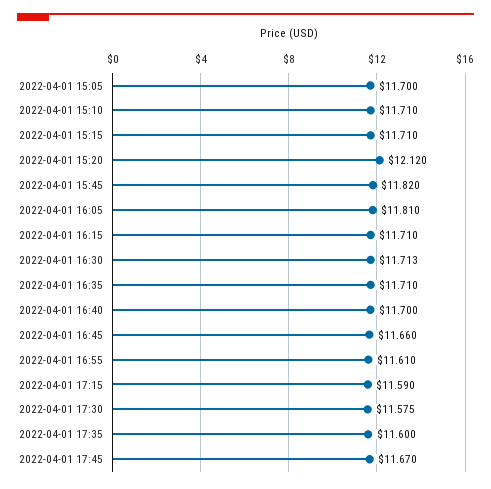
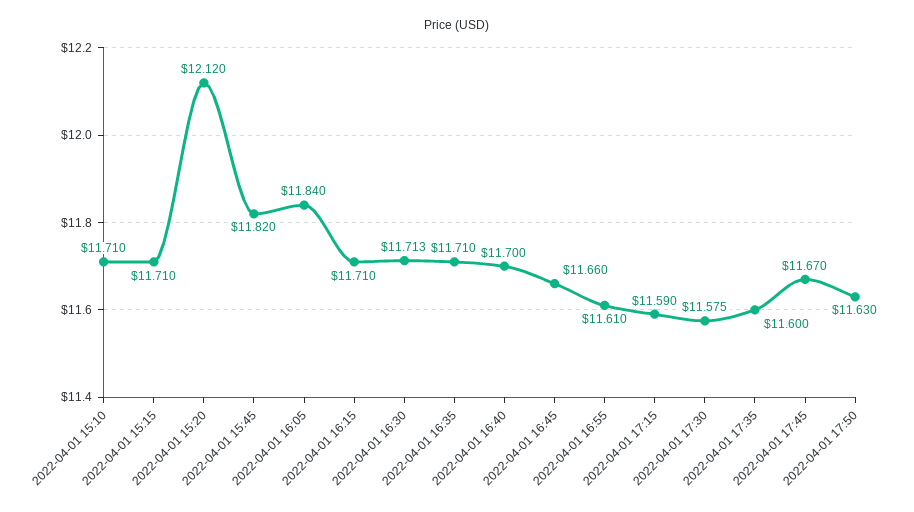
2022-04-01 15:05: 11.7 -> none
2022-04-01 16:05: 11.81 -> 11.84
2022-04-01 17:50: none -> 11.63

